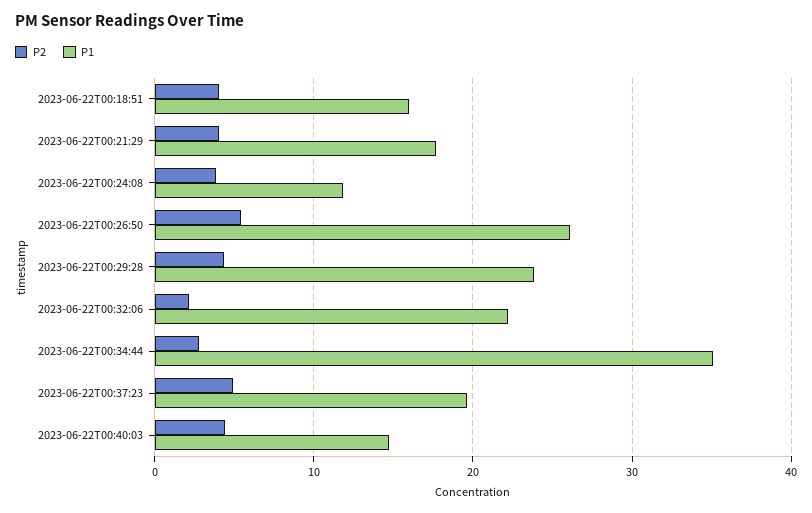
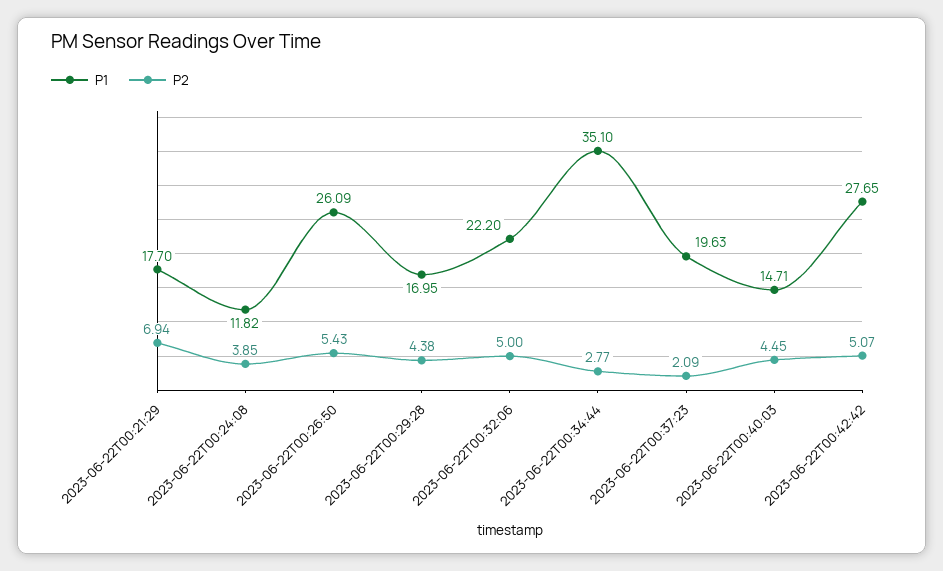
P2, 2023-06-22T00:18:51: 4 -> none
P1, 2023-06-22T00:18:51: 16 -> none
P2, 2023-06-22T00:21:29: 4 -> 6.94
P1, 2023-06-22T00:29:28: 24 -> 16.95
P2, 2023-06-22T00:32:06: 2 -> 5
P2, 2023-06-22T00:37:23: 5 -> 2.09
P1, 2023-06-22T00:42:42: none -> 27.65
P2, 2023-06-22T00:42:42: none -> 5.07

